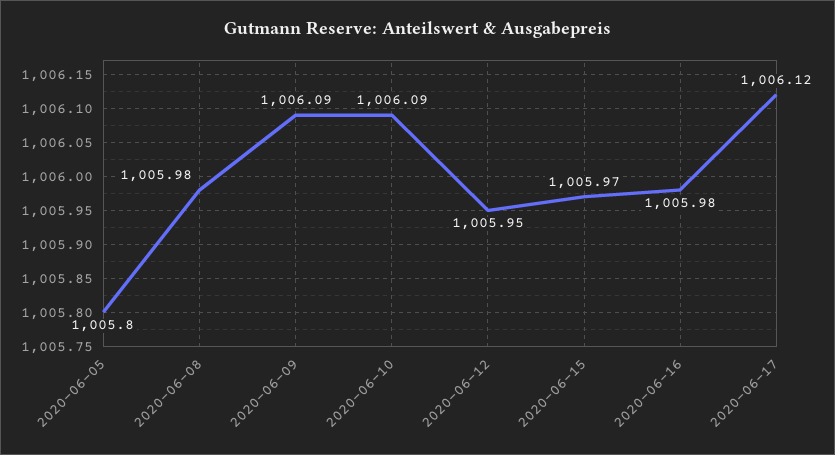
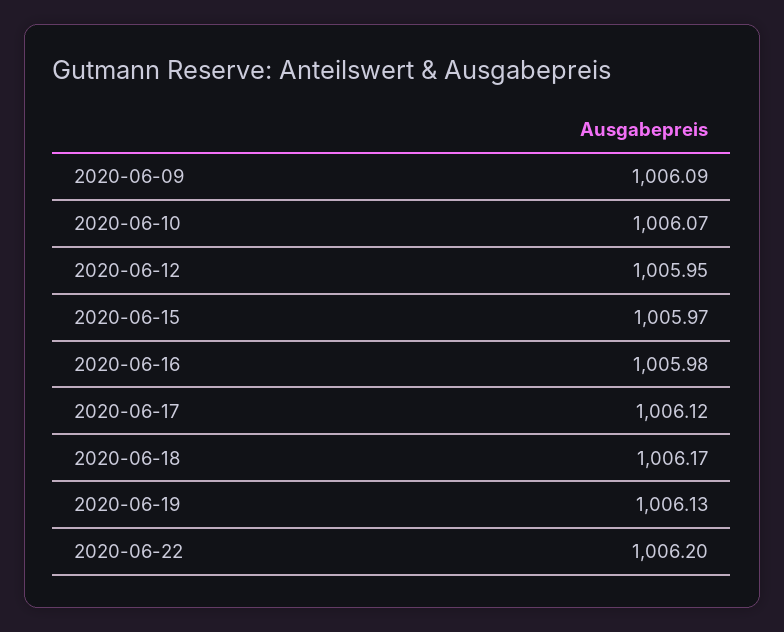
2020-06-05: 1005.8 -> none
2020-06-08: 1005.98 -> none
2020-06-10: 1006.09 -> 1006.07
2020-06-18: none -> 1006.17
2020-06-19: none -> 1006.13
2020-06-22: none -> 1006.2

